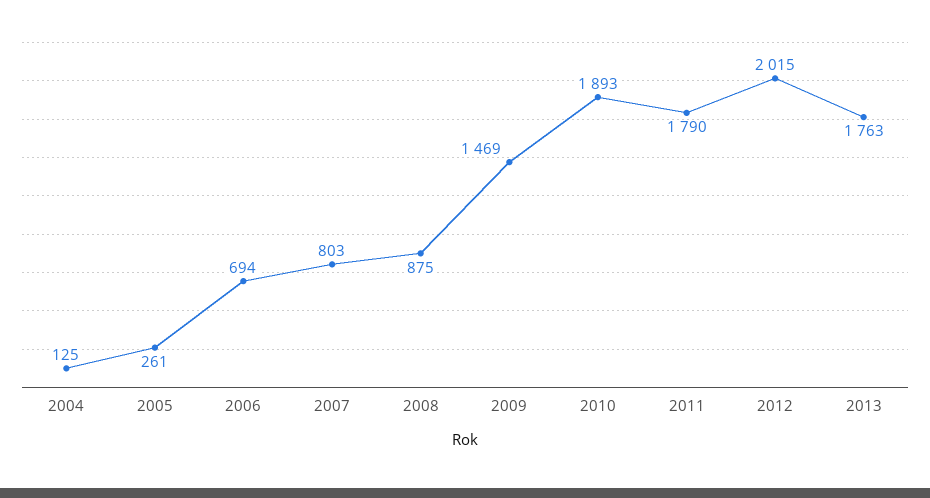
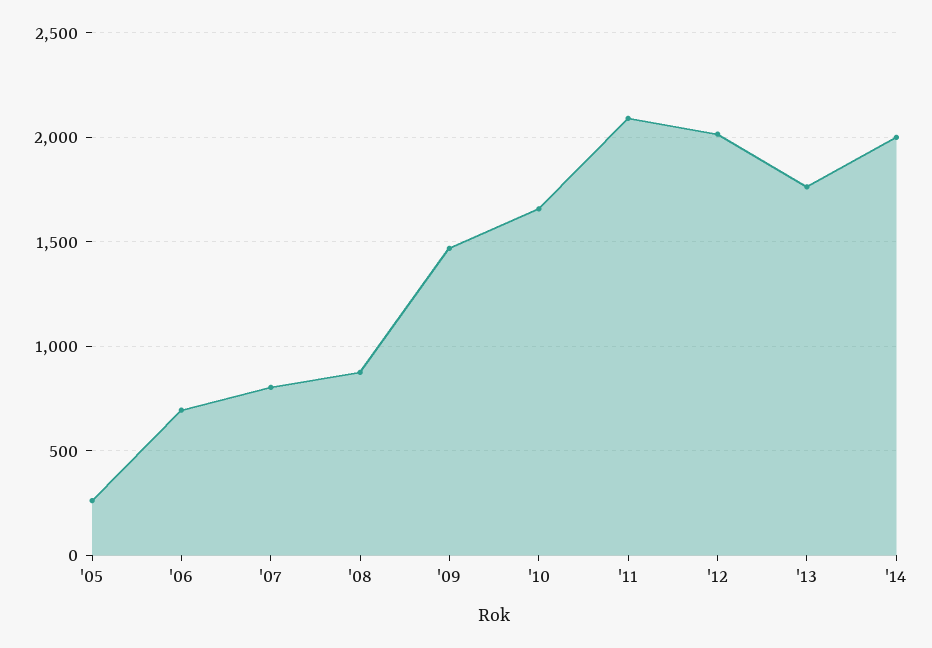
2004: 125 -> none
2010: 1893 -> 1650
2011: 1790 -> 2100
'14: none -> 2000

